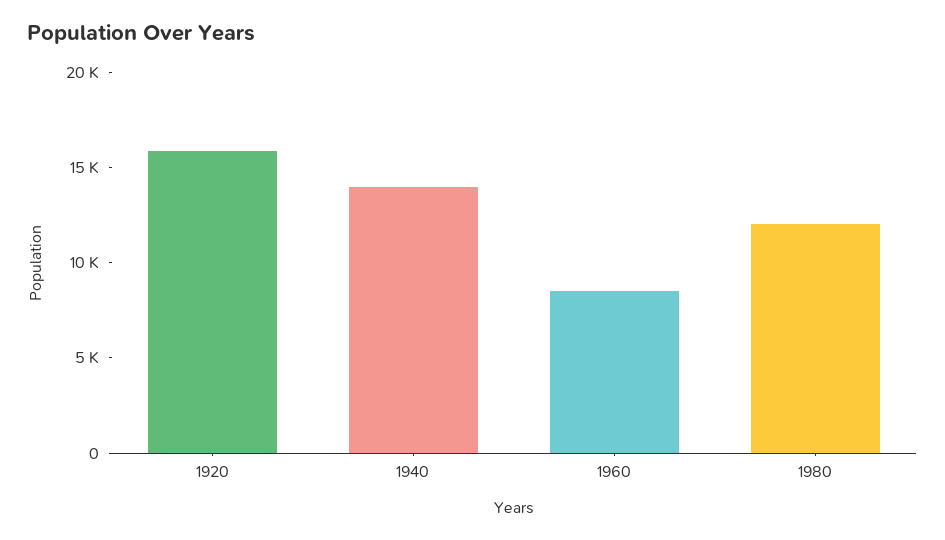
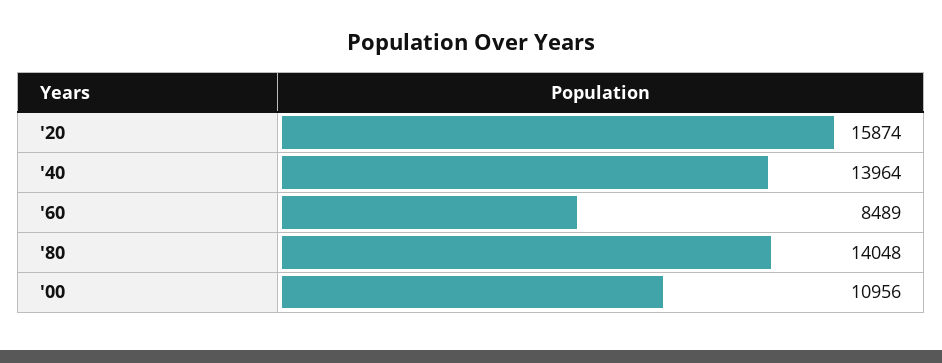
1980: 12000 -> 14048
'00: none -> 10956

